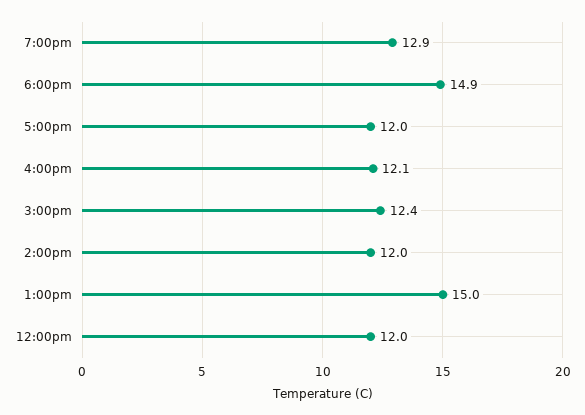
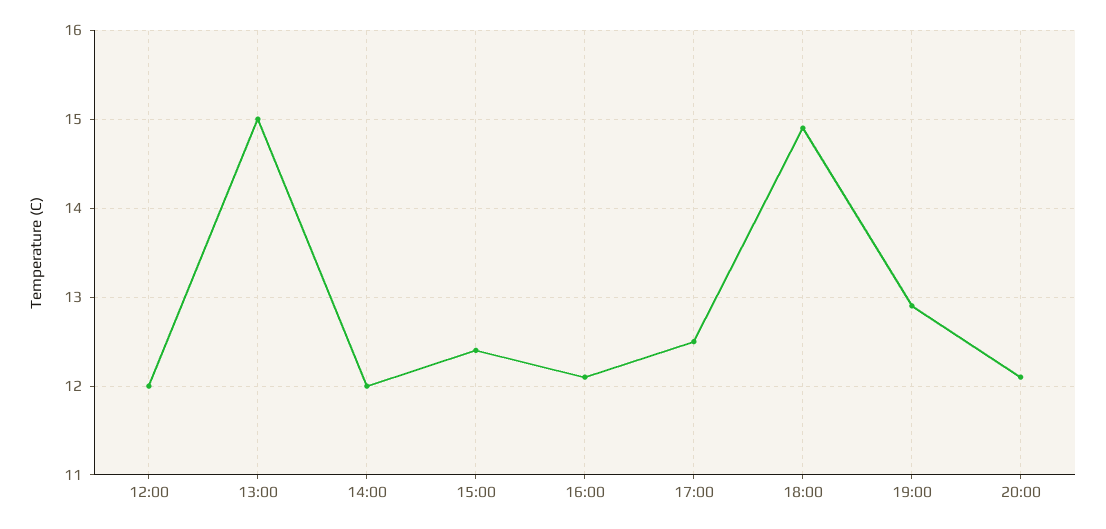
5:00pm: 12 -> 12.5
20:00: none -> 12.1

